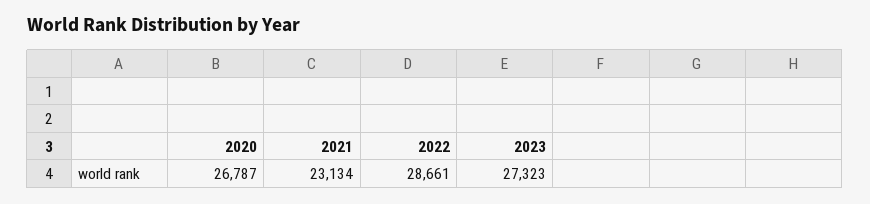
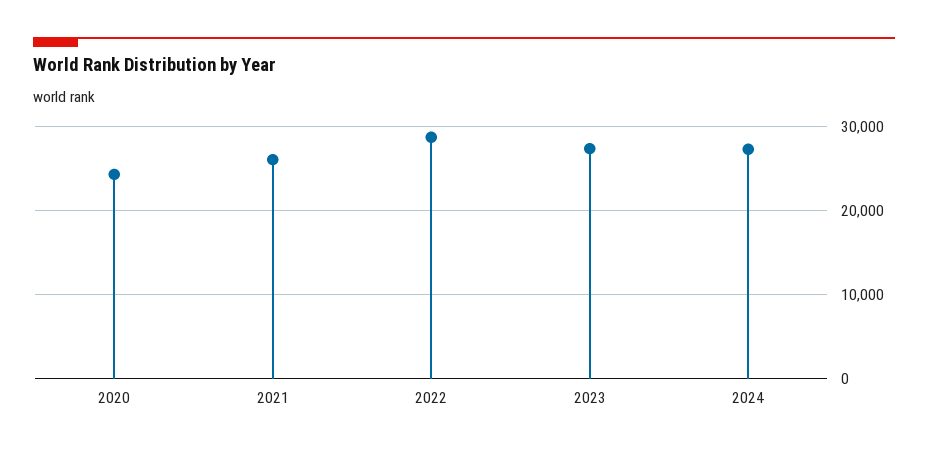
2020: 26787 -> 24000
2021: 23134 -> 26000
2024: none -> 27000

